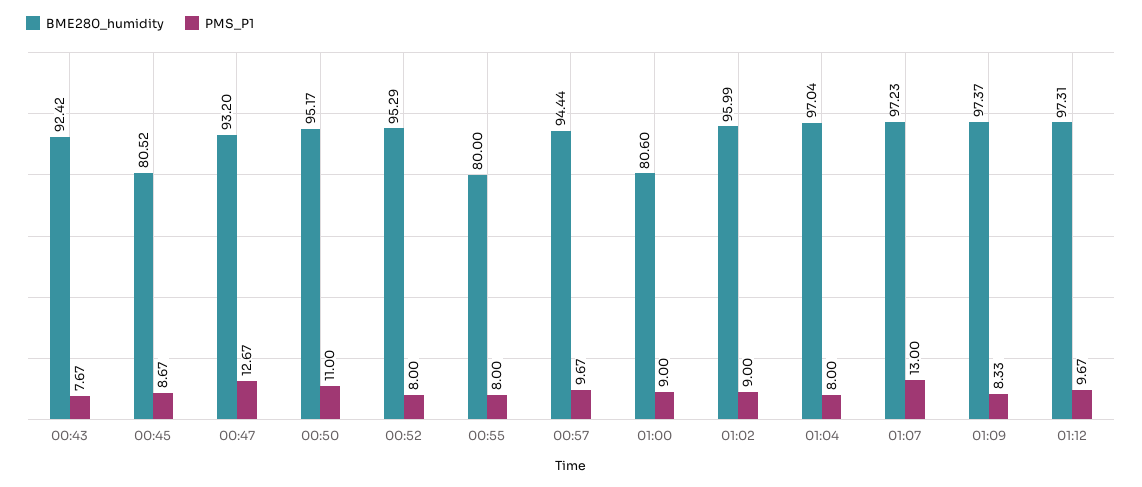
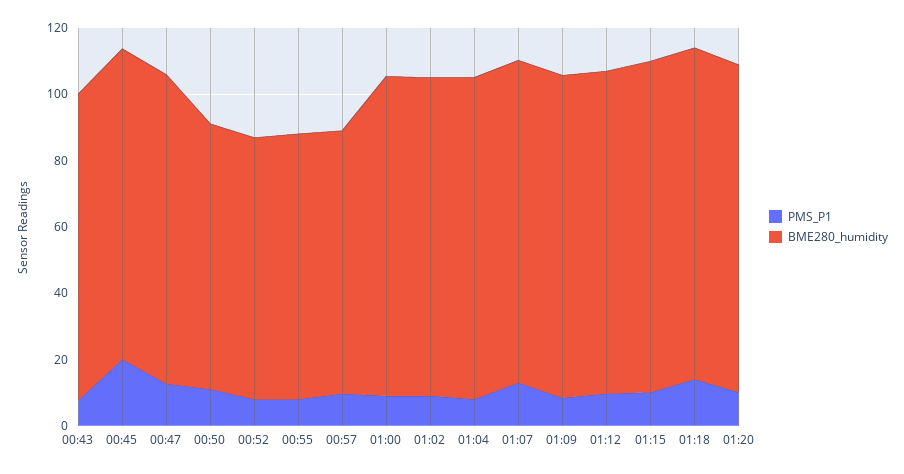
BME280_humidity, 00:45: 80.52 -> 95
PMS_P1, 00:45: 8.67 -> 20
BME280_humidity, 00:50: 95.17 -> 80
BME280_humidity, 00:52: 95.29 -> 80
BME280_humidity, 00:57: 94.44 -> 80
BME280_humidity, 01:00: 80.6 -> 95
PMS_P1, 01:15: none -> 10
BME280_humidity, 01:15: none -> 100
PMS_P1, 01:18: none -> 15
BME280_humidity, 01:18: none -> 100
PMS_P1, 01:20: none -> 10
BME280_humidity, 01:20: none -> 100

